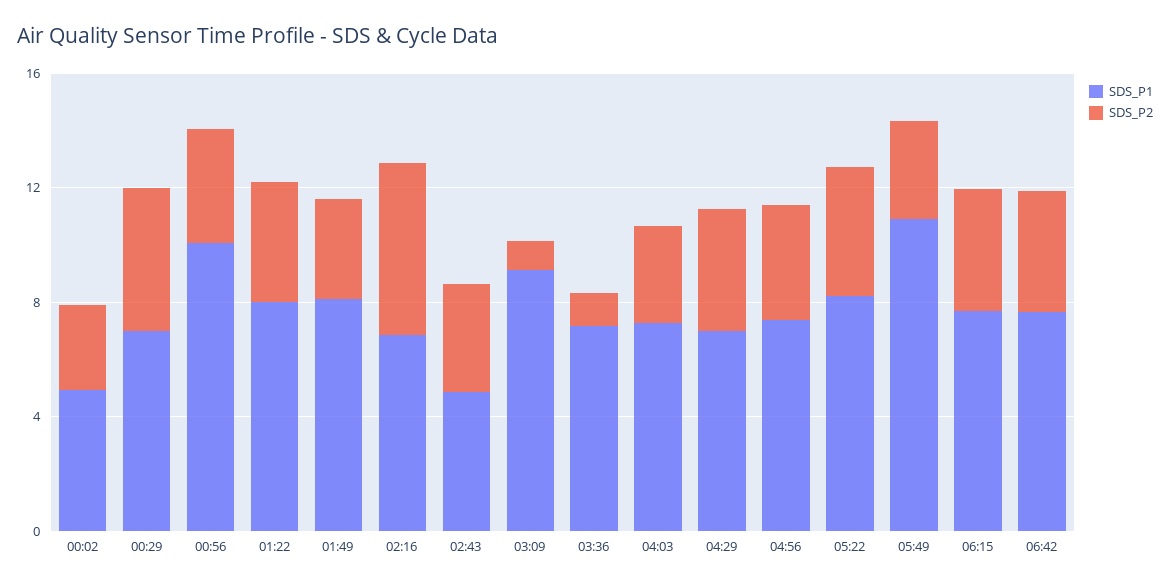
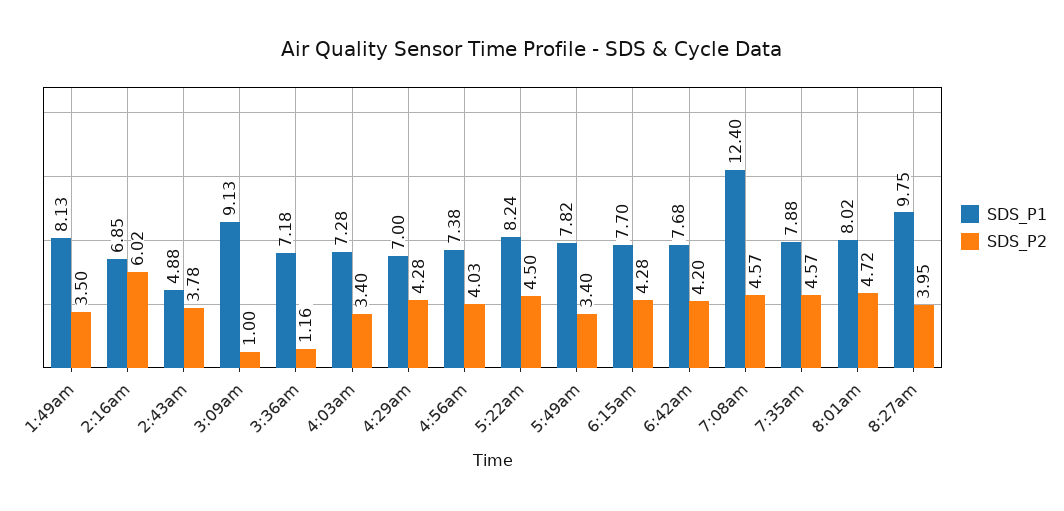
SDS_P1, 00:02: 5 -> none
SDS_P2, 00:02: 3 -> none
SDS_P1, 00:29: 7 -> none
SDS_P2, 00:29: 5 -> none
SDS_P1, 00:56: 10 -> none
SDS_P2, 00:56: 4 -> none
SDS_P1, 01:22: 8 -> none
SDS_P2, 01:22: 4 -> none
SDS_P1, 05:49: 11 -> 7.82
SDS_P1, 7:08am: none -> 12.4
SDS_P2, 7:08am: none -> 4.57
SDS_P1, 7:35am: none -> 7.88
SDS_P2, 7:35am: none -> 4.57
SDS_P1, 8:01am: none -> 8.02
SDS_P2, 8:01am: none -> 4.72
SDS_P1, 8:27am: none -> 9.75
SDS_P2, 8:27am: none -> 3.95

